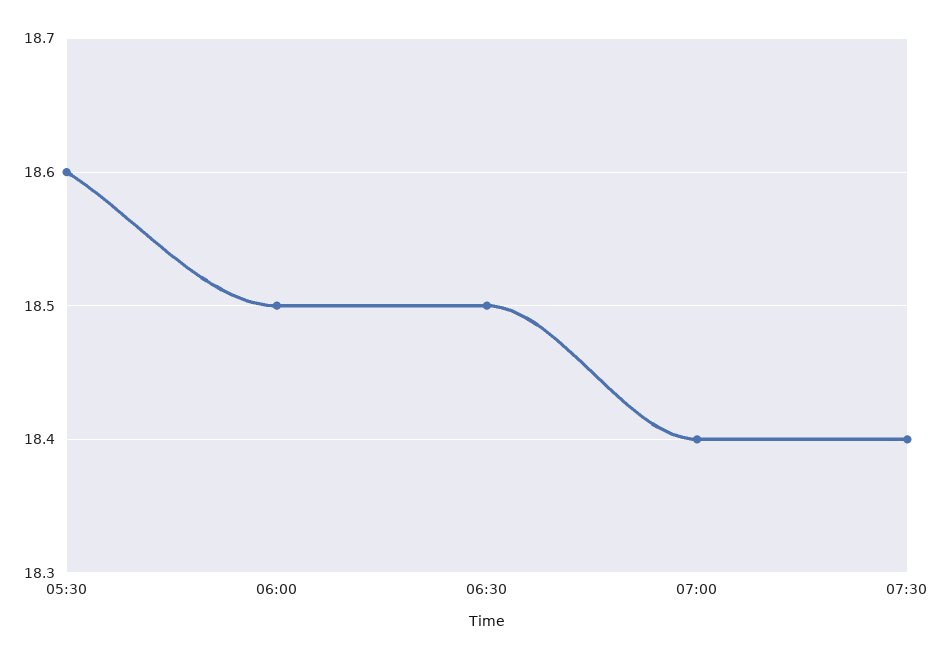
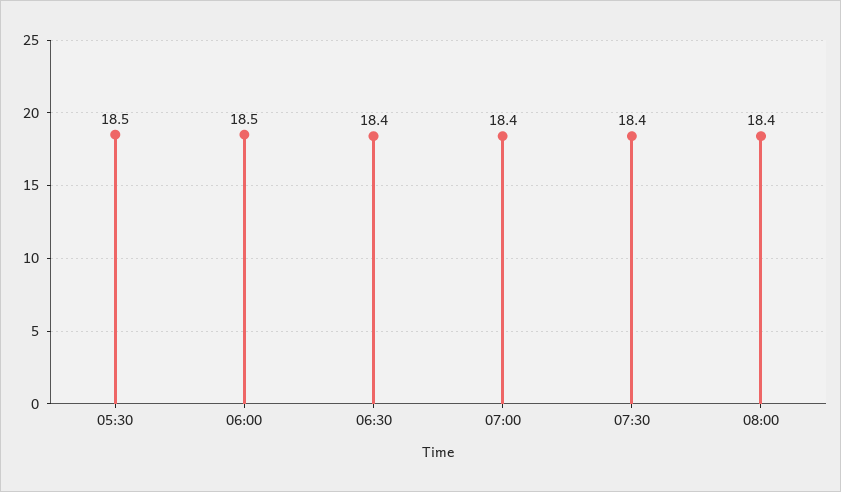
05:30: 18.6 -> 18.5
06:30: 18.5 -> 18.4
08:00: none -> 18.4

